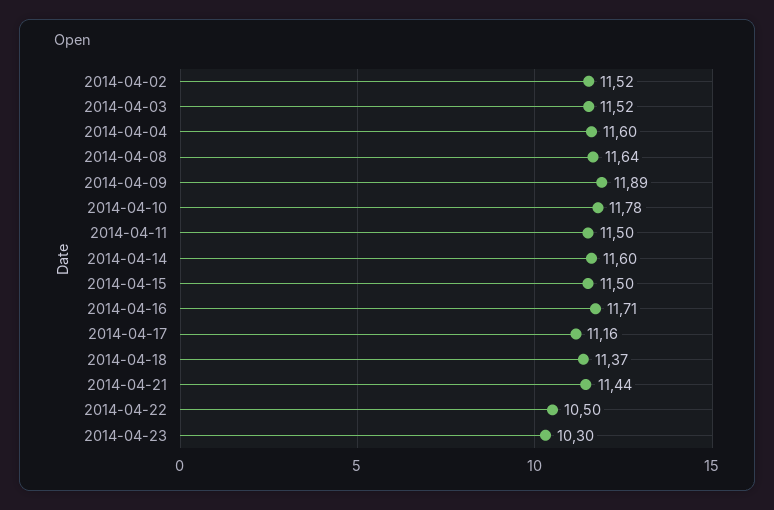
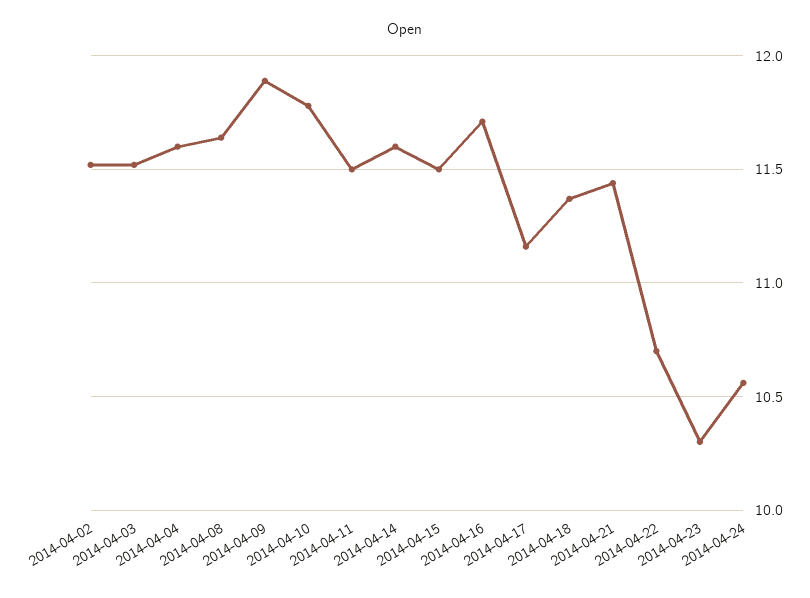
2014-04-22: 10.5 -> 10.7
2014-04-24: none -> 10.55

